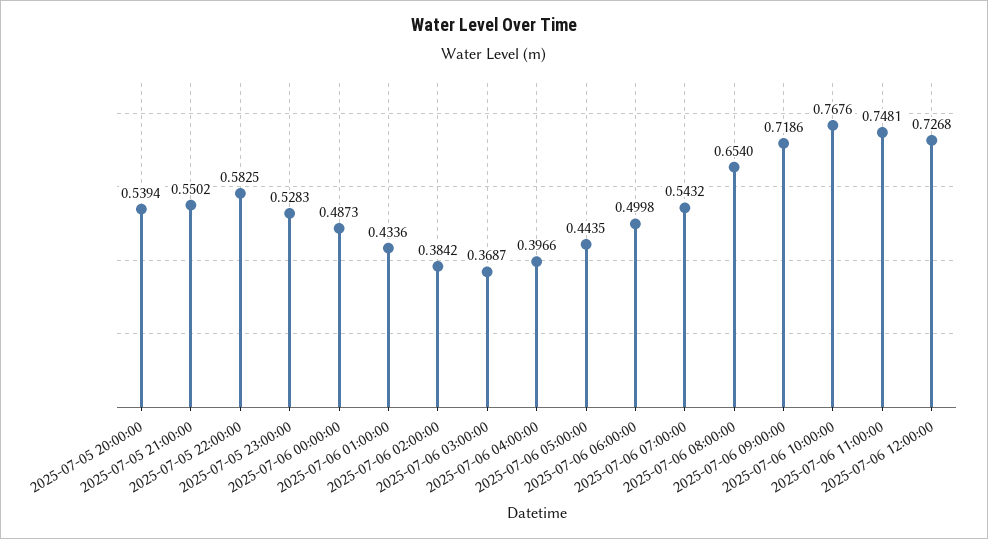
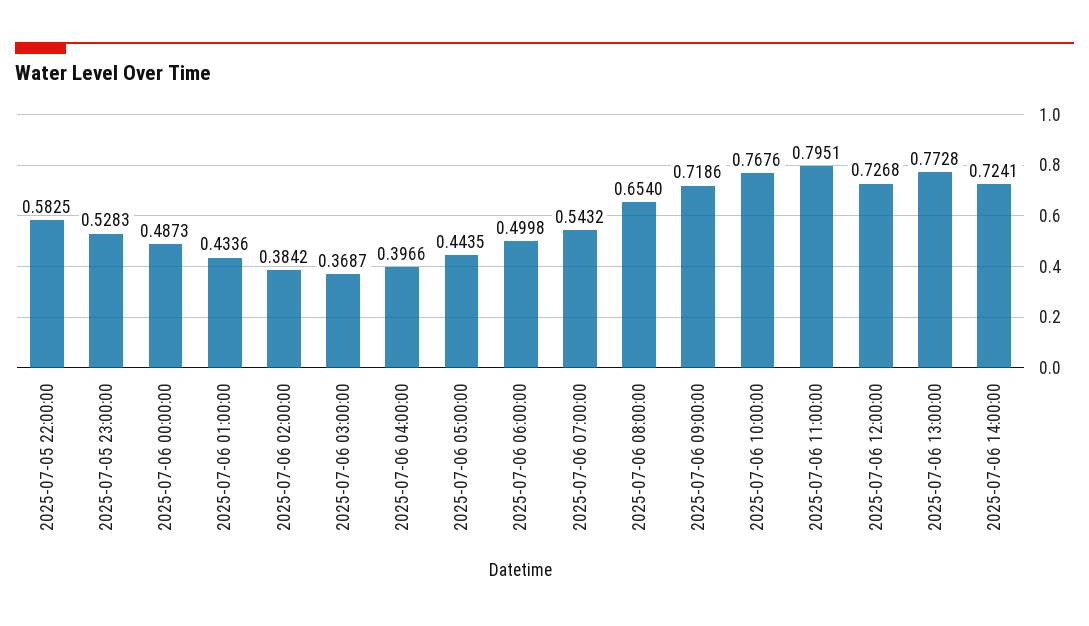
2025-07-05 20:00:00: 0.5394 -> none
2025-07-05 21:00:00: 0.5502 -> none
2025-07-06 11:00:00: 0.7481 -> 0.7951
2025-07-06 13:00:00: none -> 0.7728
2025-07-06 14:00:00: none -> 0.7241

